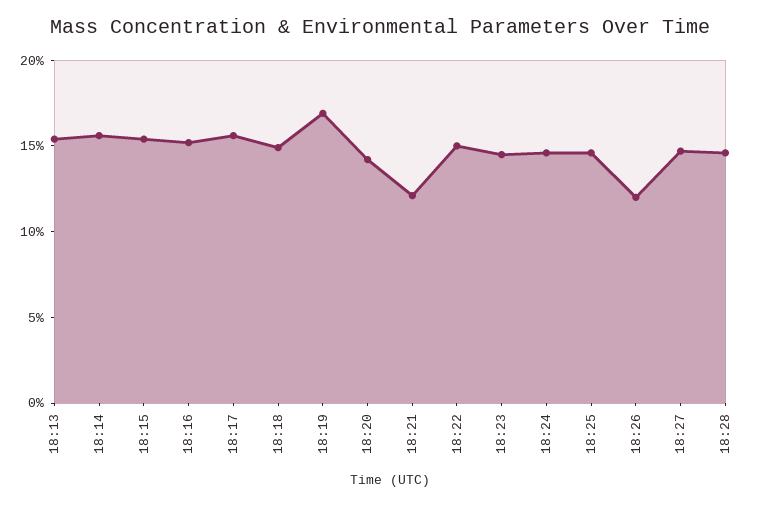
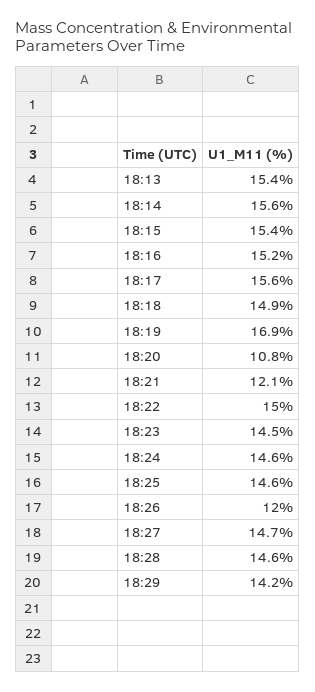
18:20: 14 -> 10.8
18:29: none -> 14.2

